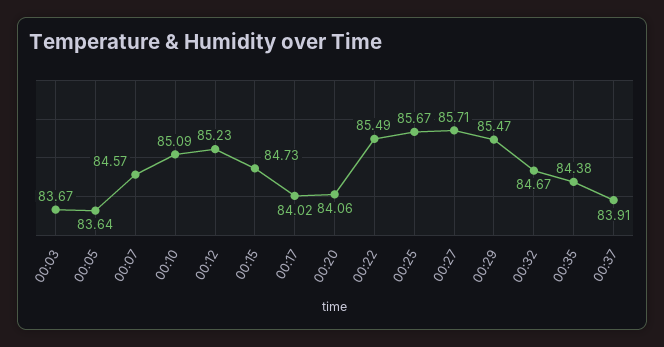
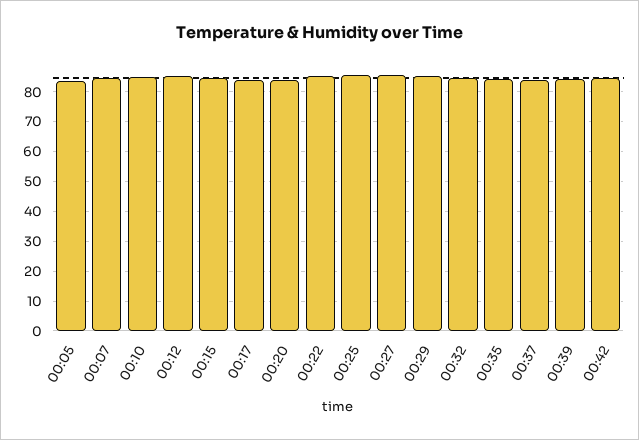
00:03: 83.67 -> none
00:39: none -> 85
00:42: none -> 85

